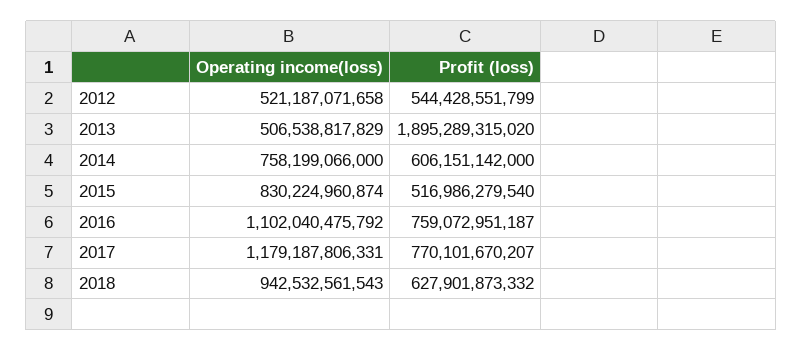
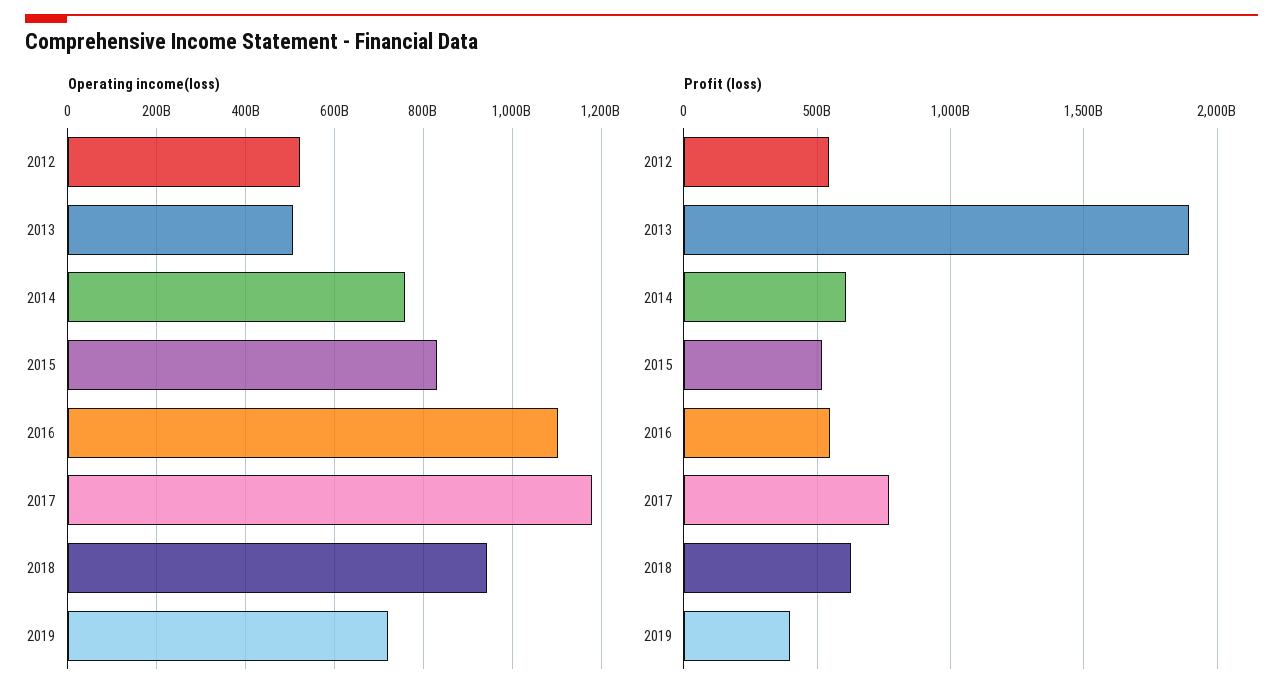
Profit (loss), 2016: 759072951187 -> 550000000000
Operating income(loss), 2019: none -> 720000000000
Profit (loss), 2019: none -> 400000000000

